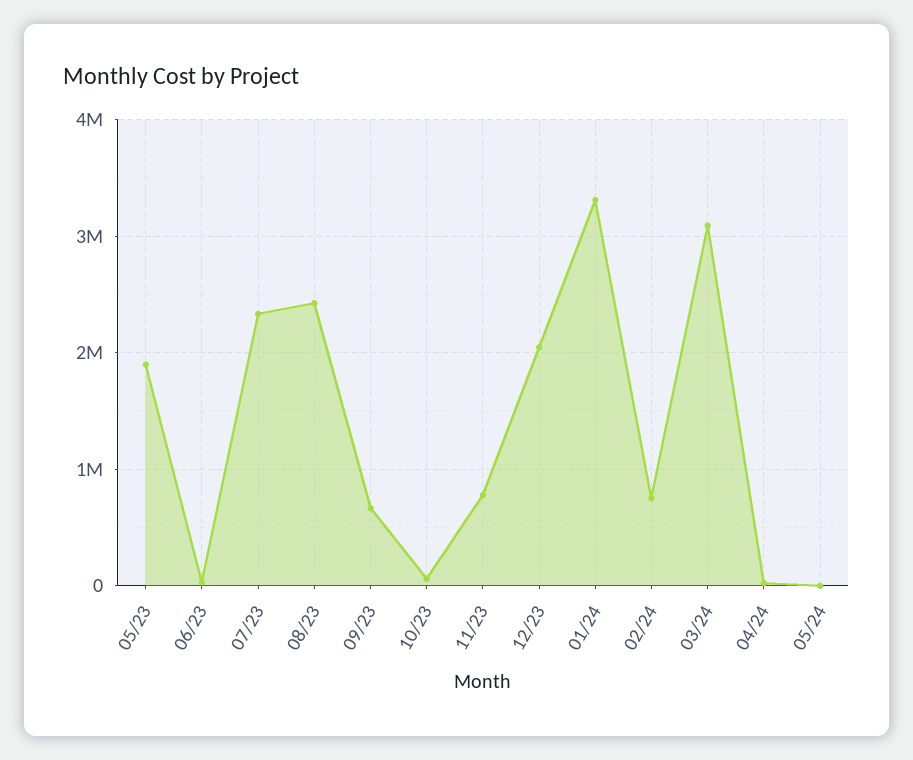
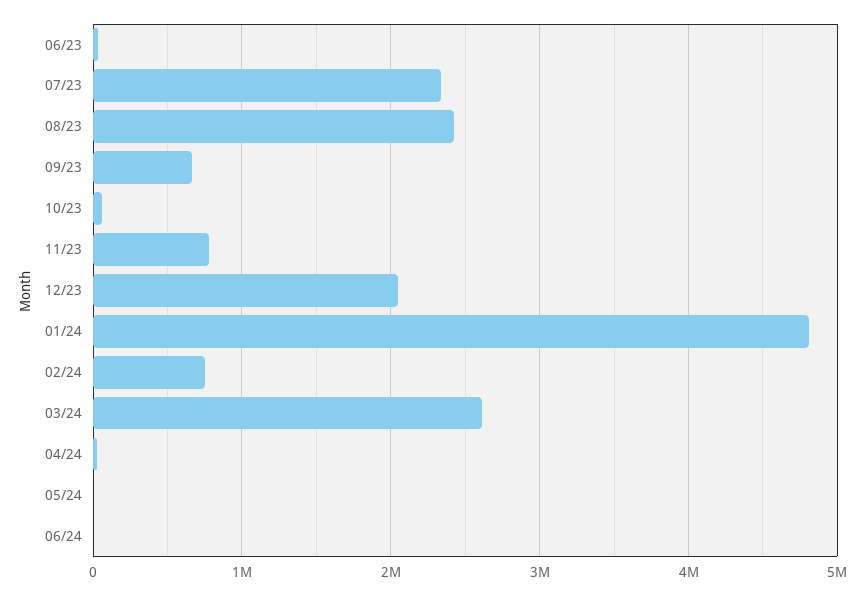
05/23: 1900000 -> none
01/24: 3300000 -> 4800000
03/24: 3100000 -> 2600000
06/24: none -> 0

